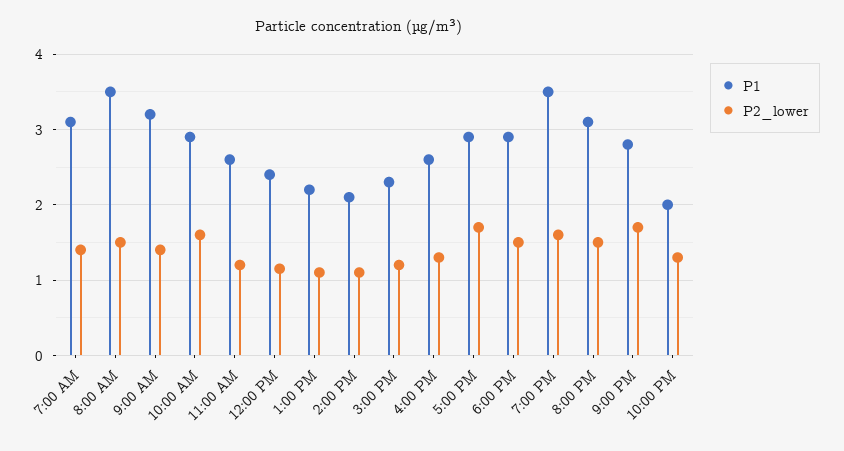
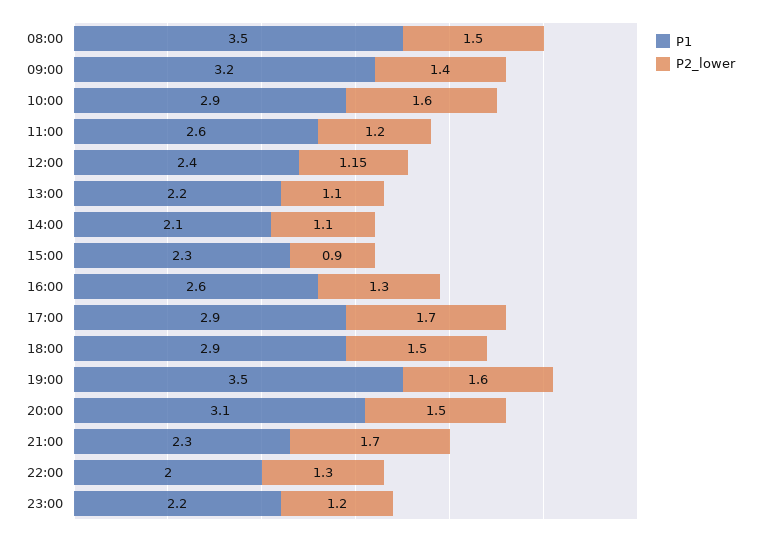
P1, 7:00 AM: 3.1 -> none
P2_lower, 7:00 AM: 1.4 -> none
P2_lower, 3:00 PM: 1.2 -> 0.9
P1, 9:00 PM: 2.8 -> 2.3
P1, 23:00: none -> 2.2
P2_lower, 23:00: none -> 1.2

